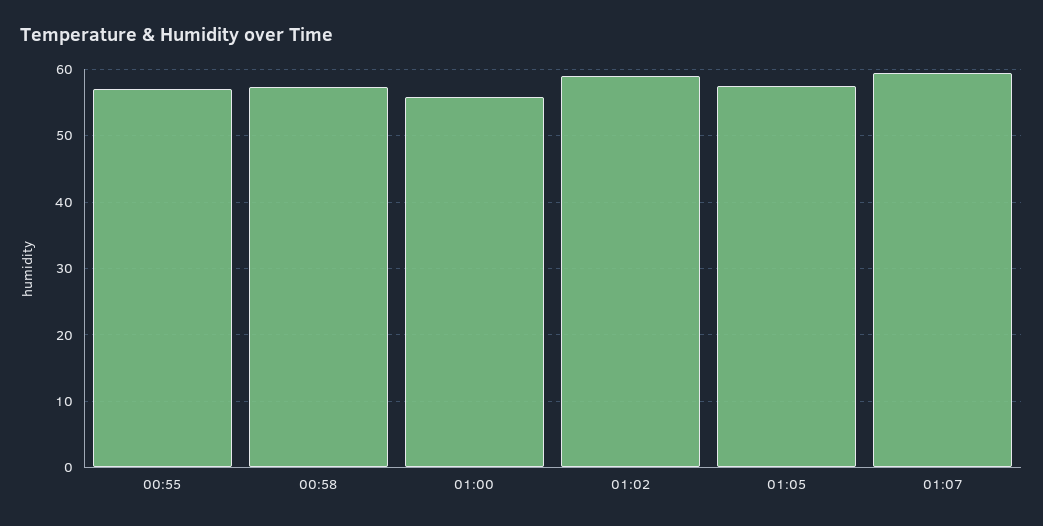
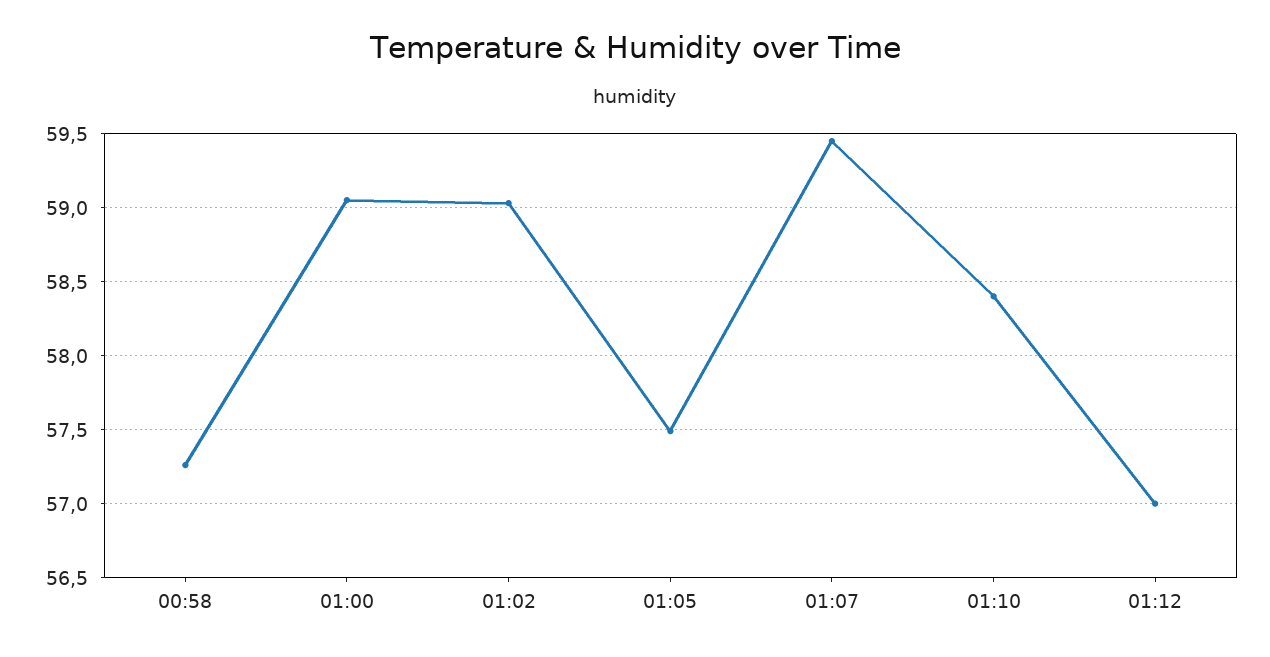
00:55: 57 -> none
01:00: 56 -> 59.05
01:10: none -> 58.4
01:12: none -> 57

